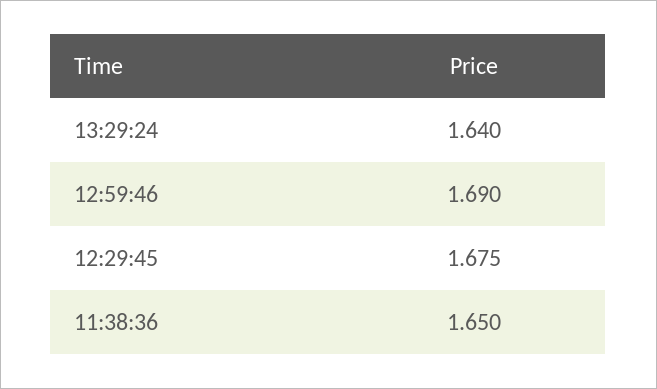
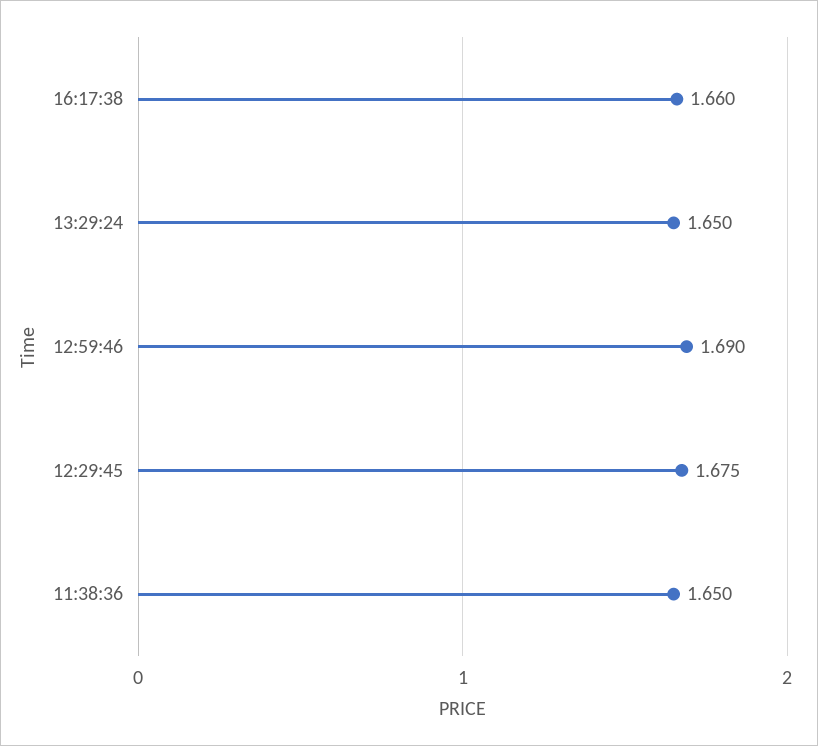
13:29:24: 1.64 -> 1.65
16:17:38: none -> 1.66

